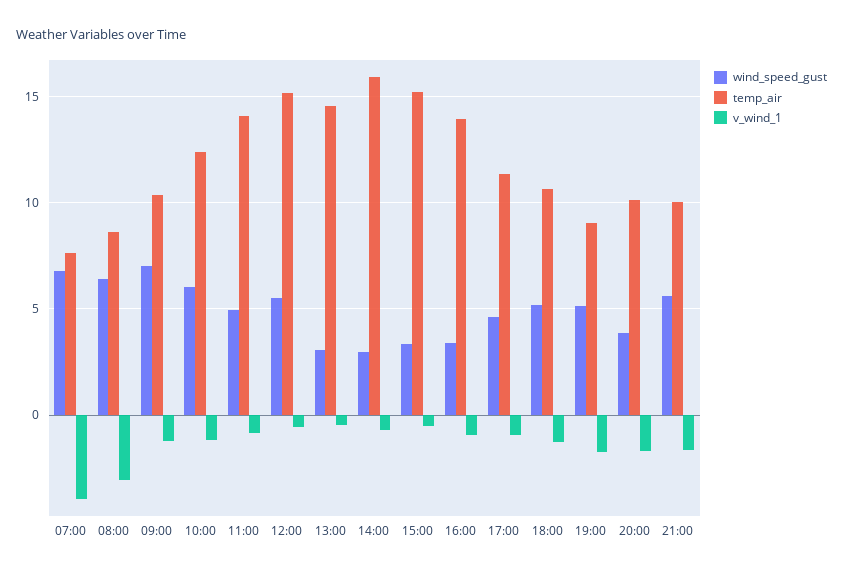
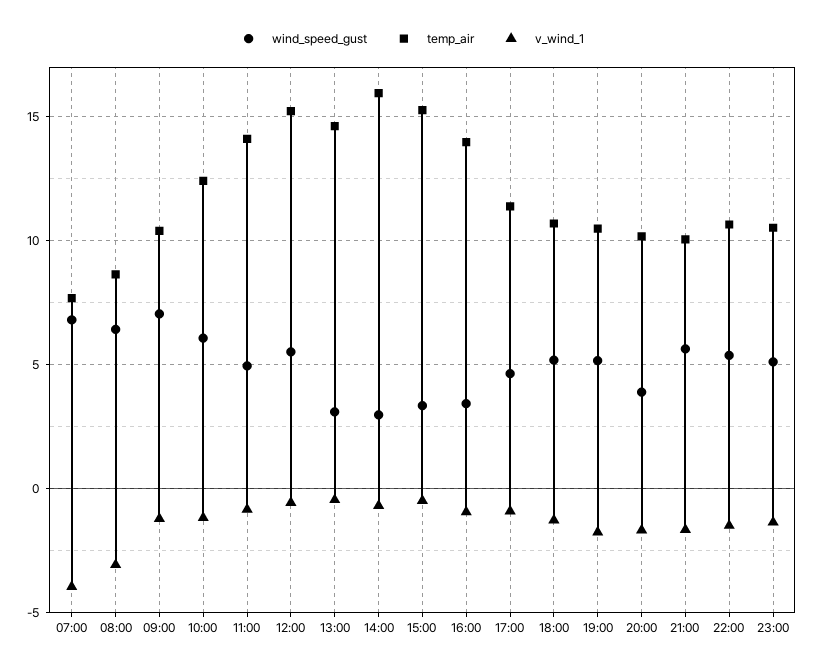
temp_air, 19:00: 9 -> 10.5
wind_speed_gust, 22:00: none -> 5.5
temp_air, 22:00: none -> 10.5
v_wind_1, 22:00: none -> -1.5
wind_speed_gust, 23:00: none -> 5
temp_air, 23:00: none -> 10.5
v_wind_1, 23:00: none -> -1.5

